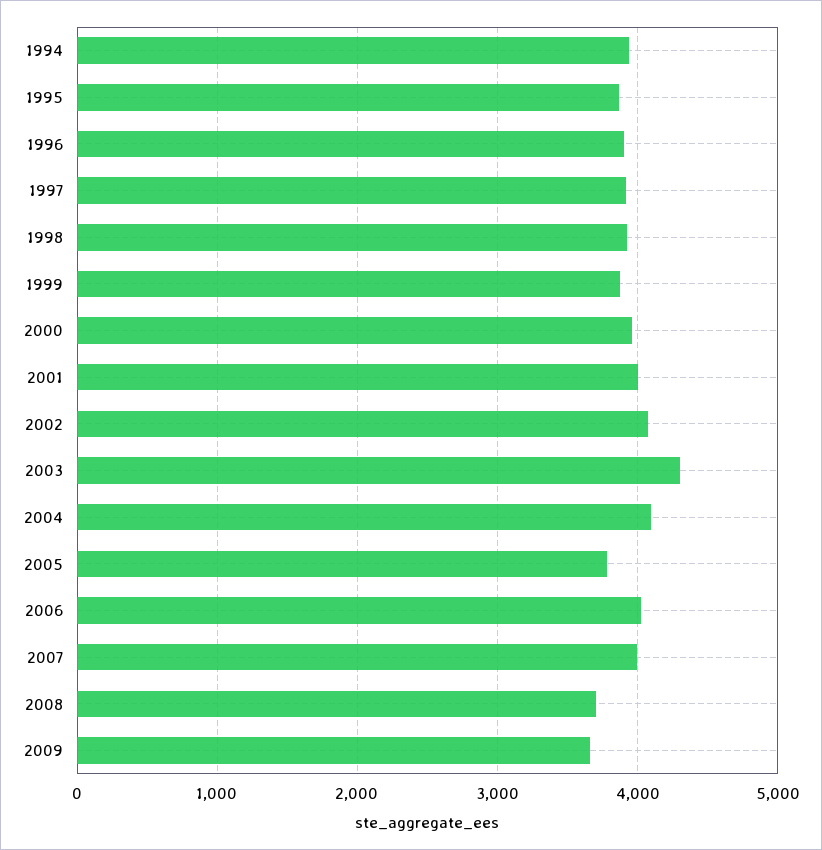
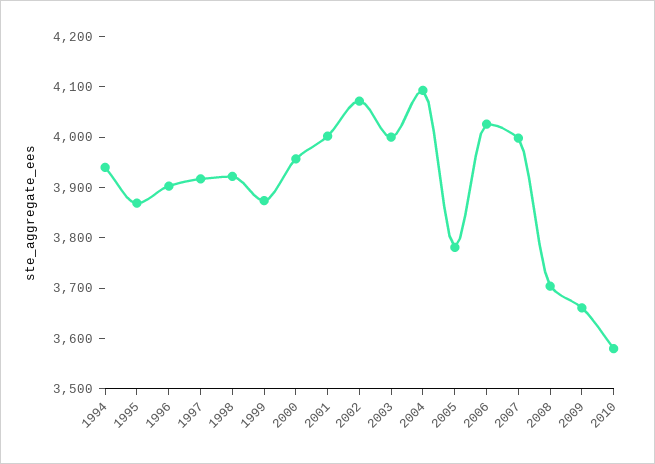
2003: 4300 -> 4000
2010: none -> 3580

